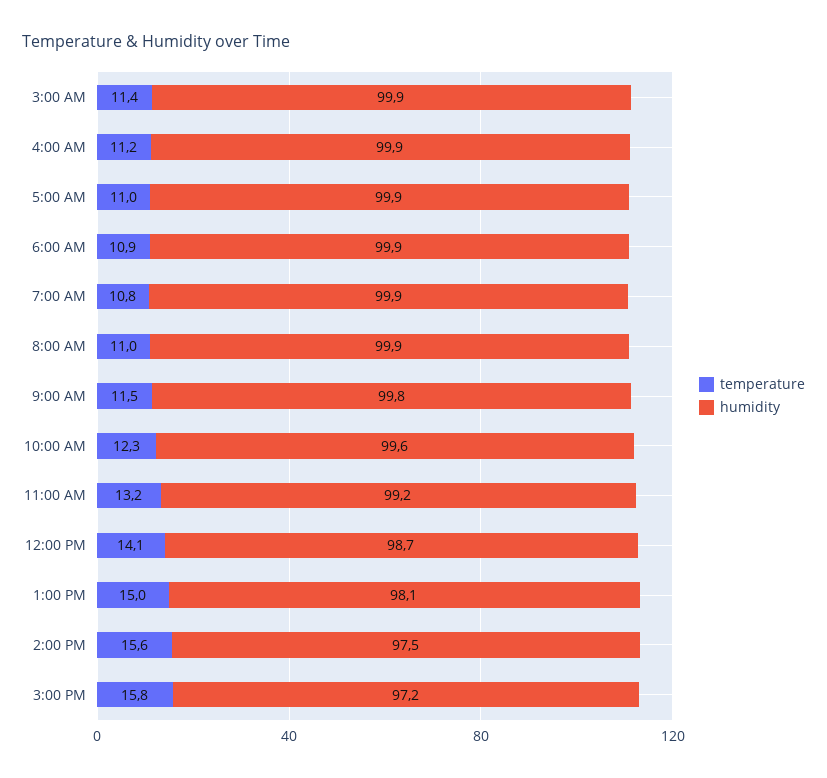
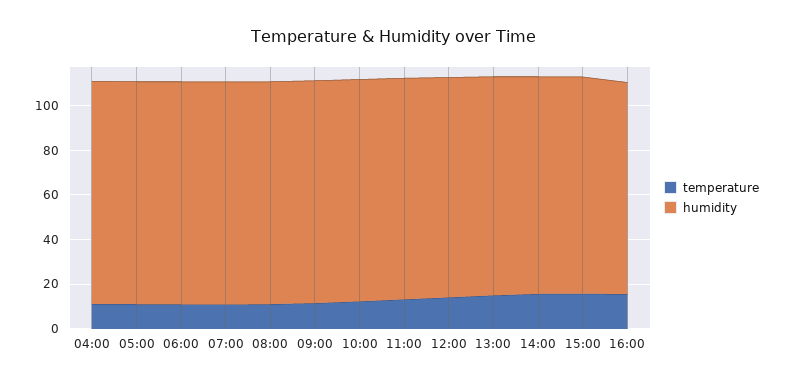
temperature, 3:00 AM: 11.4 -> none
humidity, 3:00 AM: 99.9 -> none
temperature, 16:00: none -> 15
humidity, 16:00: none -> 95

